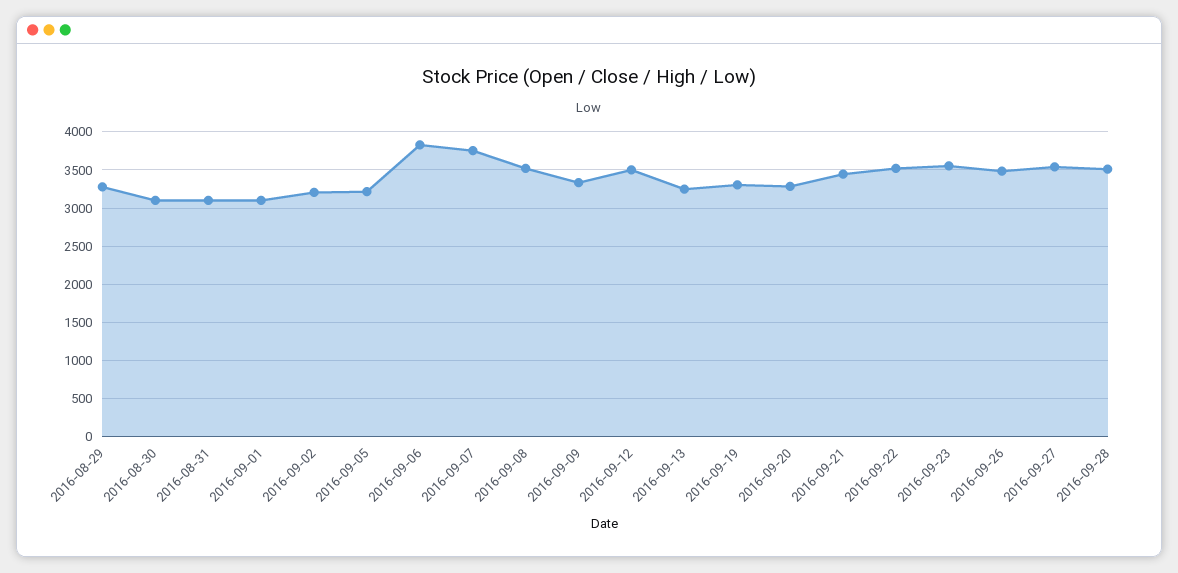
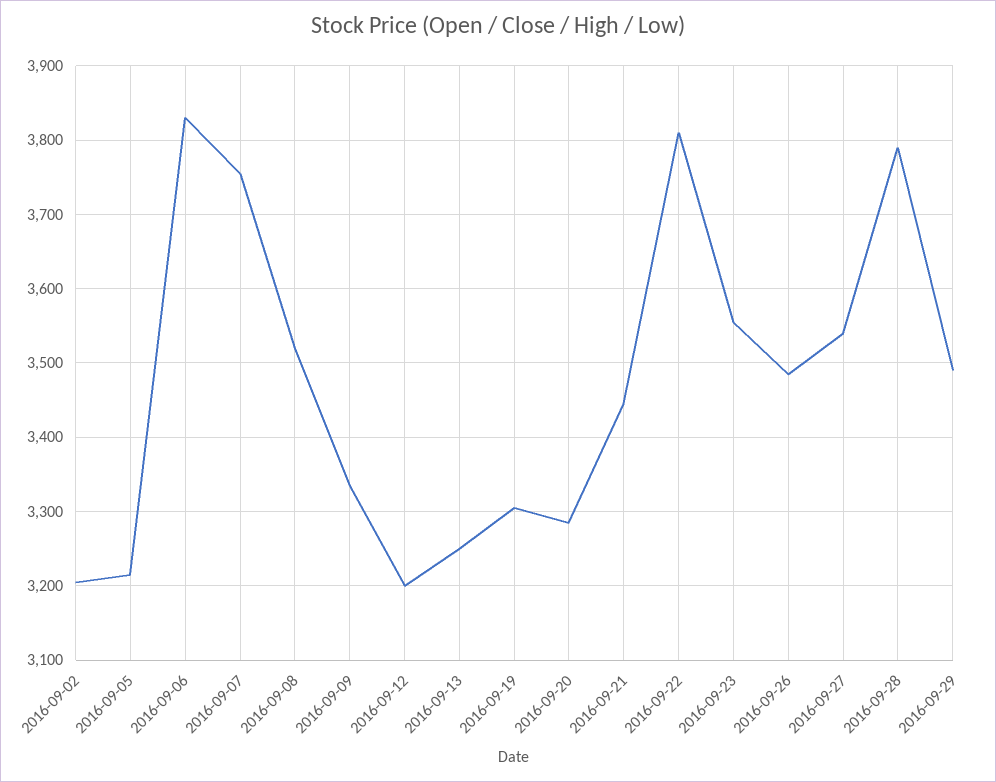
2016-08-29: 3300 -> none
2016-08-30: 3100 -> none
2016-08-31: 3100 -> none
2016-09-01: 3100 -> none
2016-09-12: 3500 -> 3200
2016-09-22: 3500 -> 3810
2016-09-28: 3500 -> 3790
2016-09-29: none -> 3490

